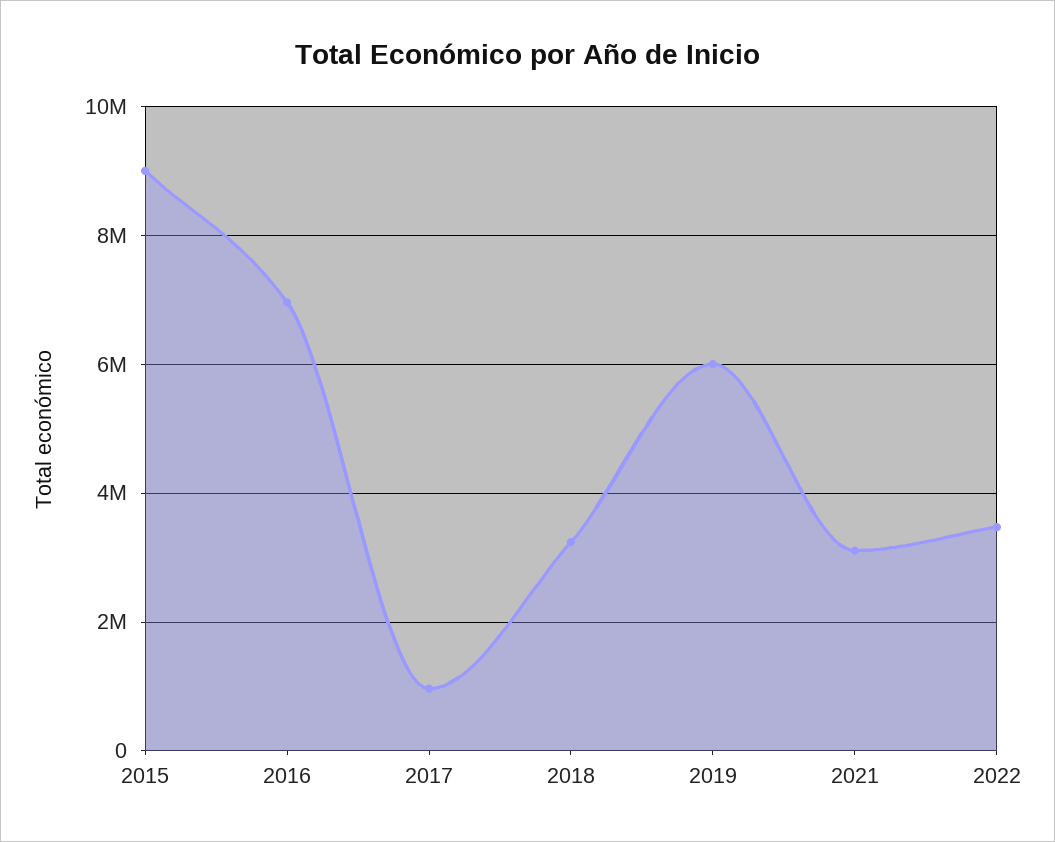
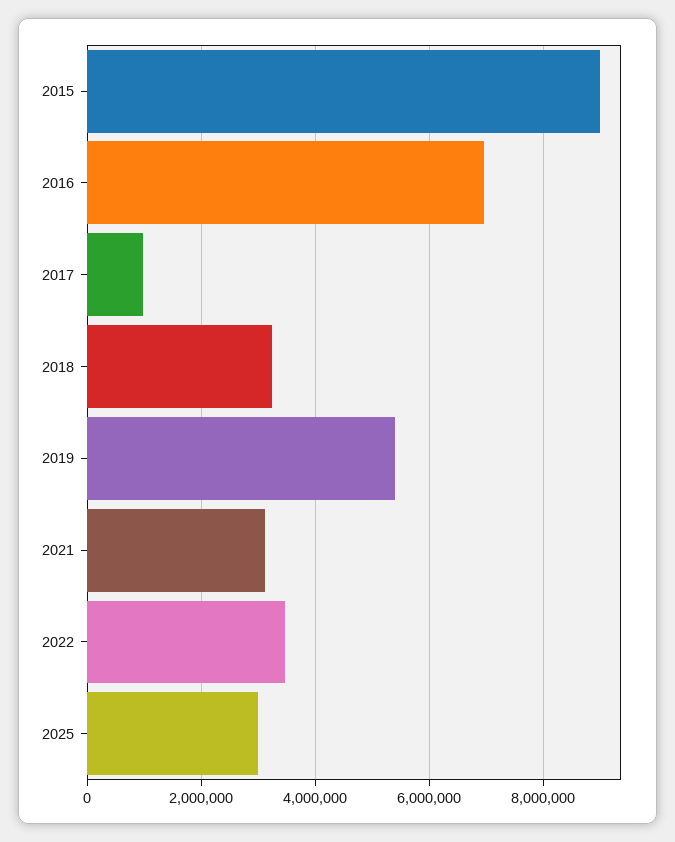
2019: 6000000 -> 5400000
2025: none -> 3000000

